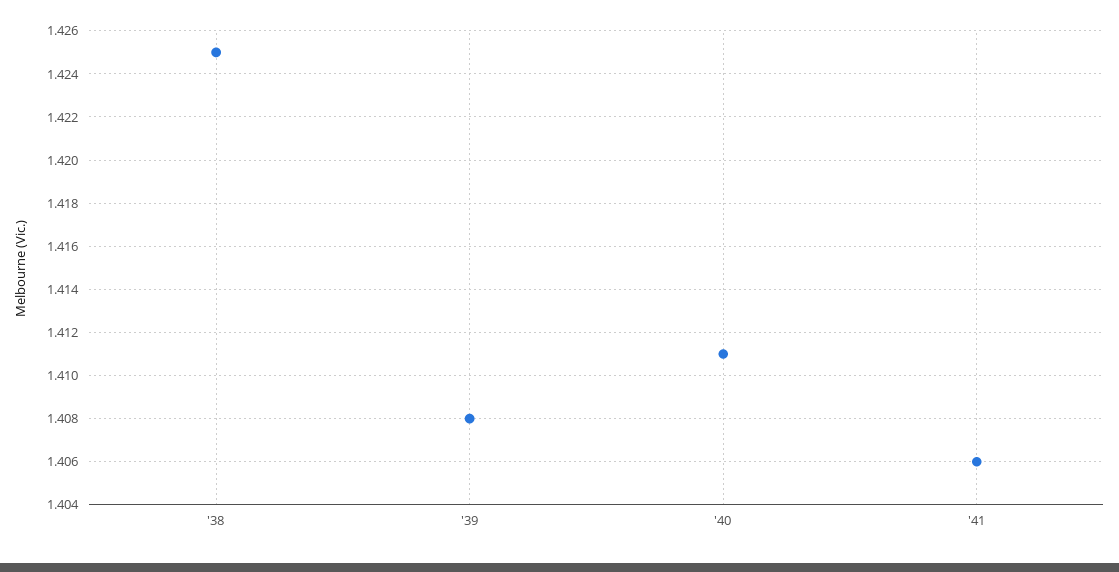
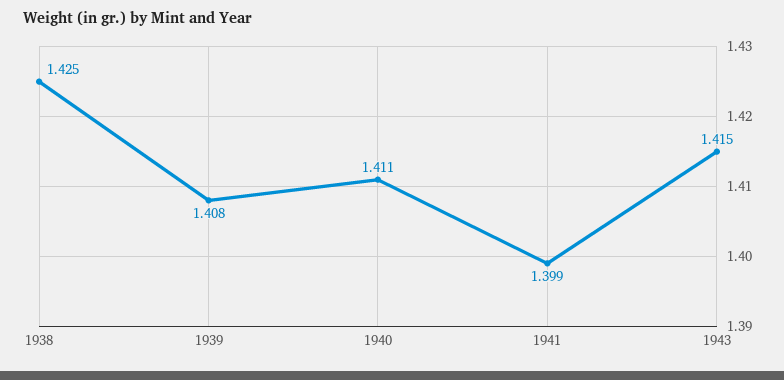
'41: 1.406 -> 1.399
1943: none -> 1.415

